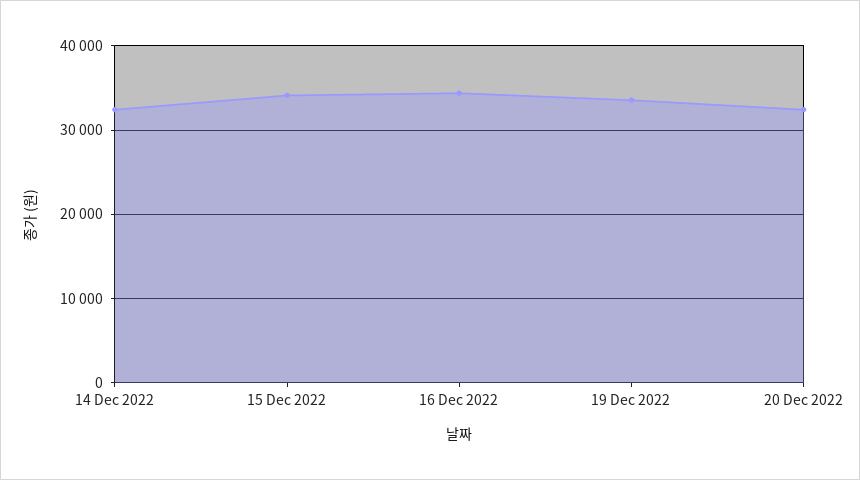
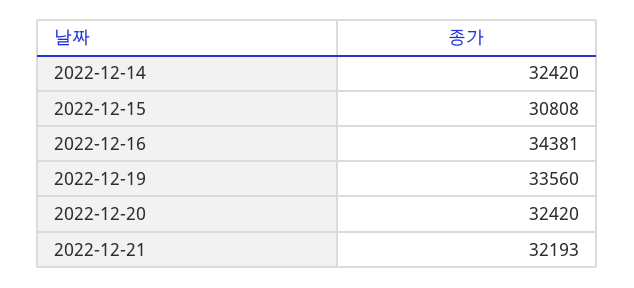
15 Dec 2022: 34000 -> 30808
2022-12-21: none -> 32193

